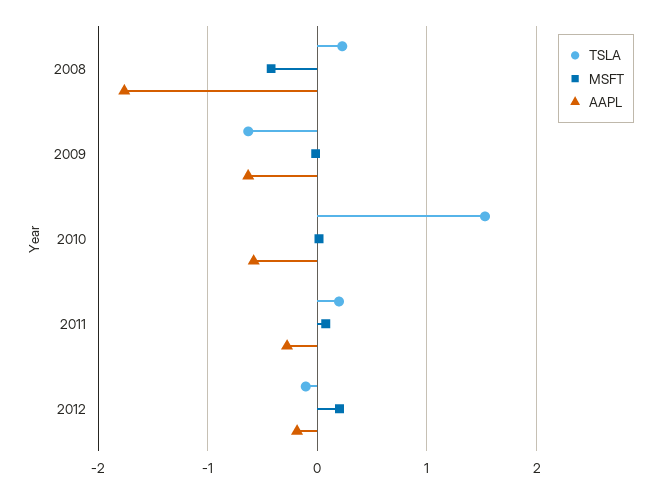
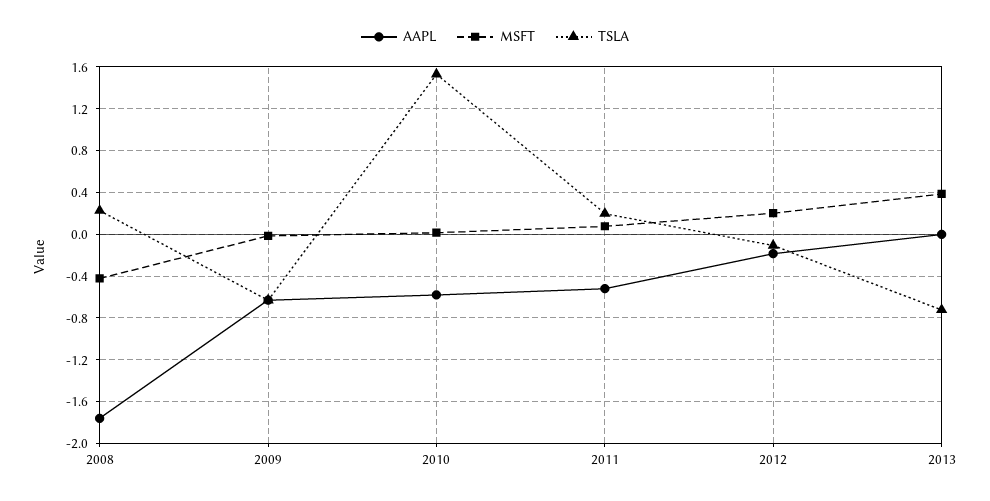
AAPL, 2011: -0.3 -> -0.5
AAPL, 2013: none -> 0
MSFT, 2013: none -> 0.4
TSLA, 2013: none -> -0.7

